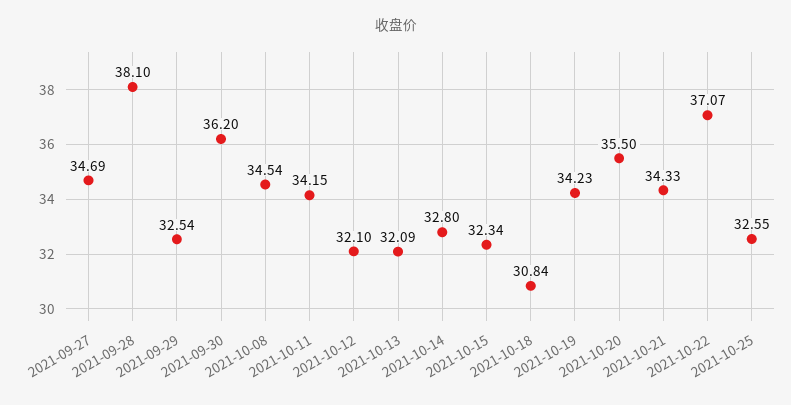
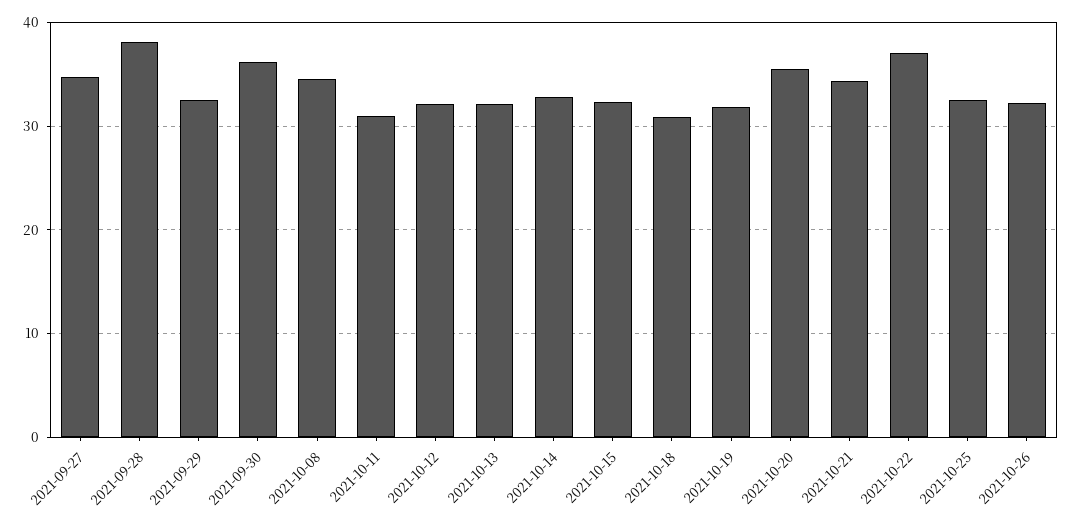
2021-10-11: 34.15 -> 31
2021-10-19: 34.23 -> 32
2021-10-26: none -> 32

